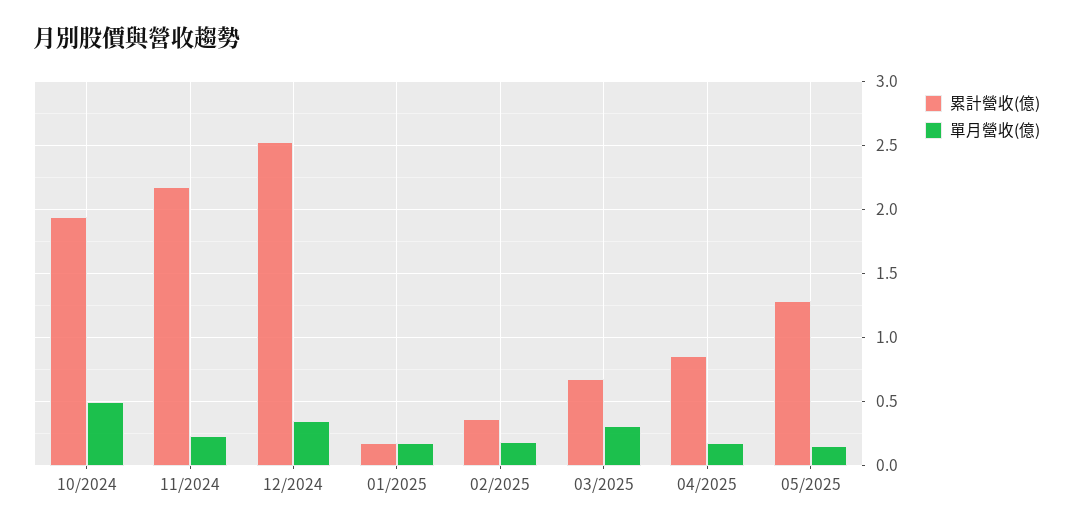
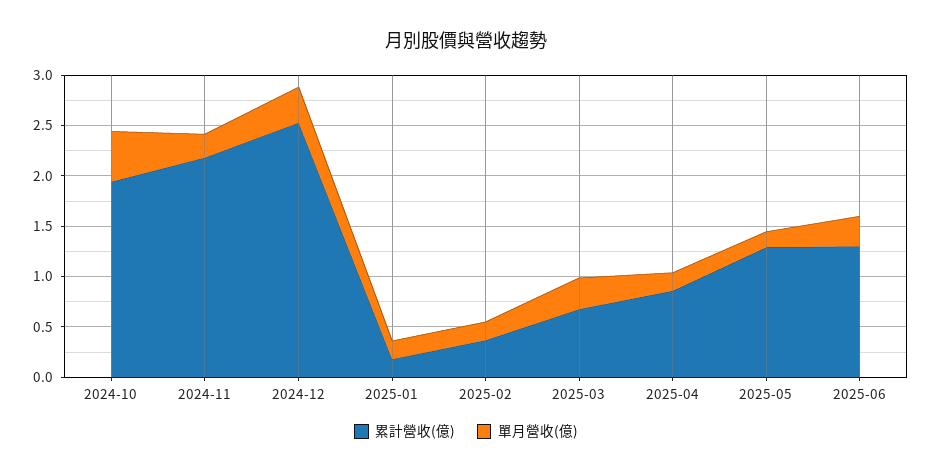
累計營收(億), 2025-06: none -> 1.3
單月營收(億), 2025-06: none -> 0.3

